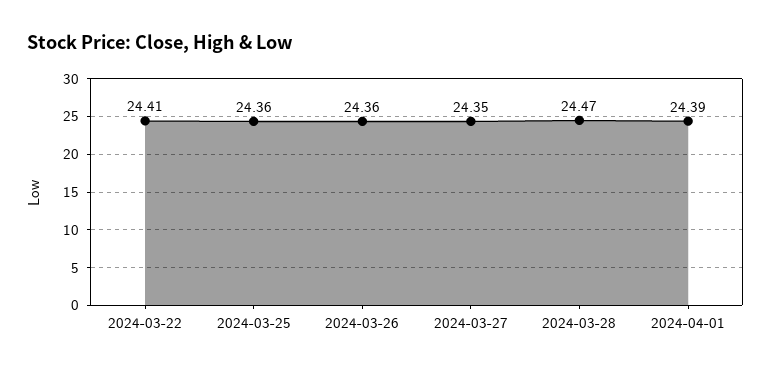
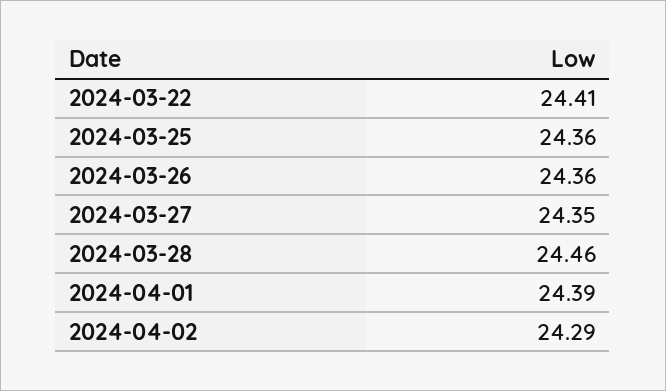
2024-03-28: 24.47 -> 24.46
2024-04-02: none -> 24.29

